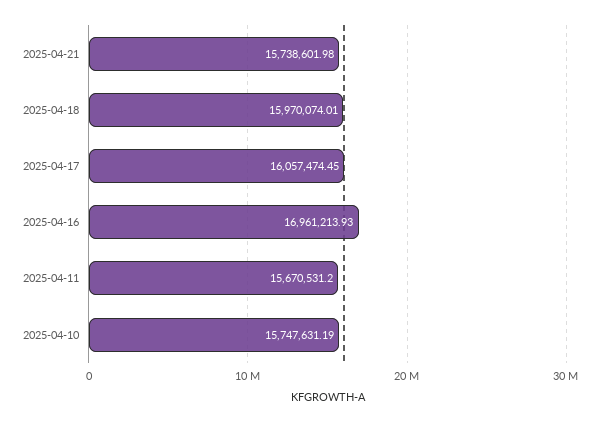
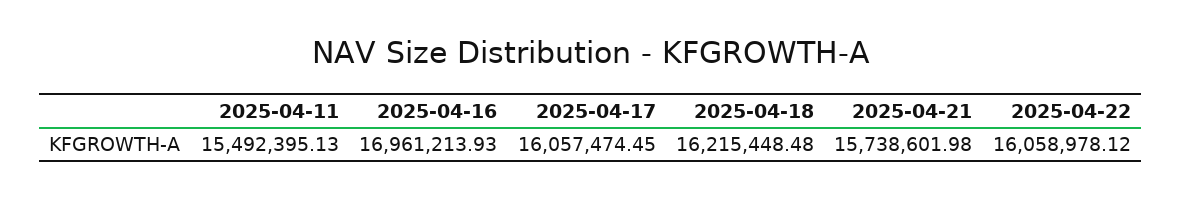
2025-04-18: 15970074.01 -> 16215448.48
2025-04-11: 15670531.2 -> 15492395.13
2025-04-10: 15747631.19 -> none
2025-04-22: none -> 16058978.12

